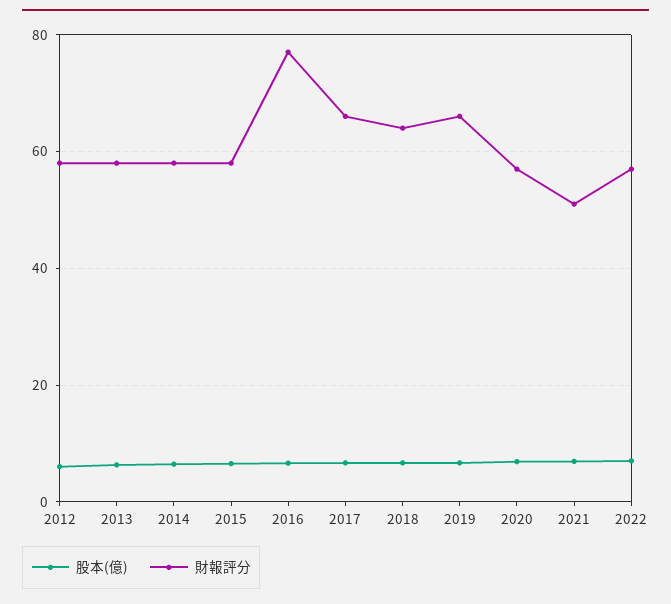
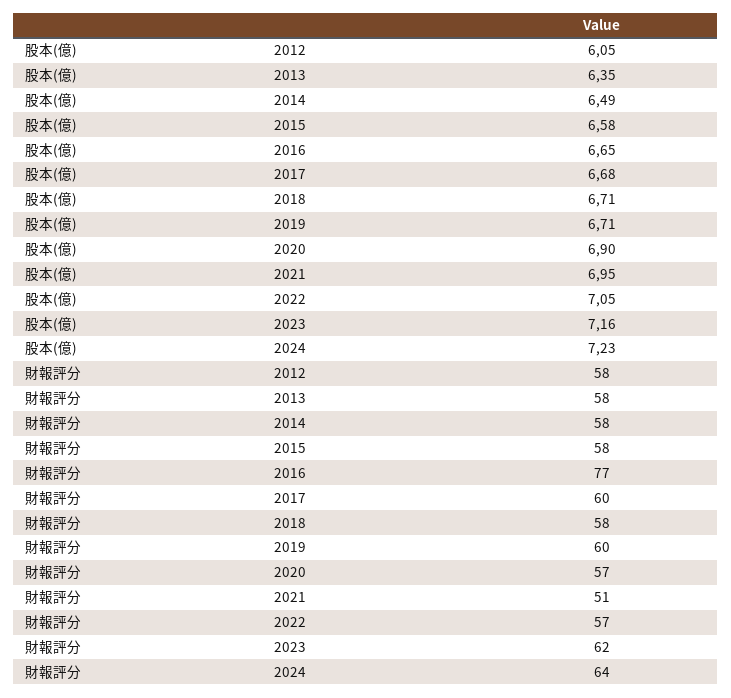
財報評分, 2017: 66 -> 60
財報評分, 2018: 64 -> 58
財報評分, 2019: 66 -> 60
股本(億), 2023: none -> 7.16
股本(億), 2024: none -> 7.23
財報評分, 2023: none -> 62
財報評分, 2024: none -> 64

